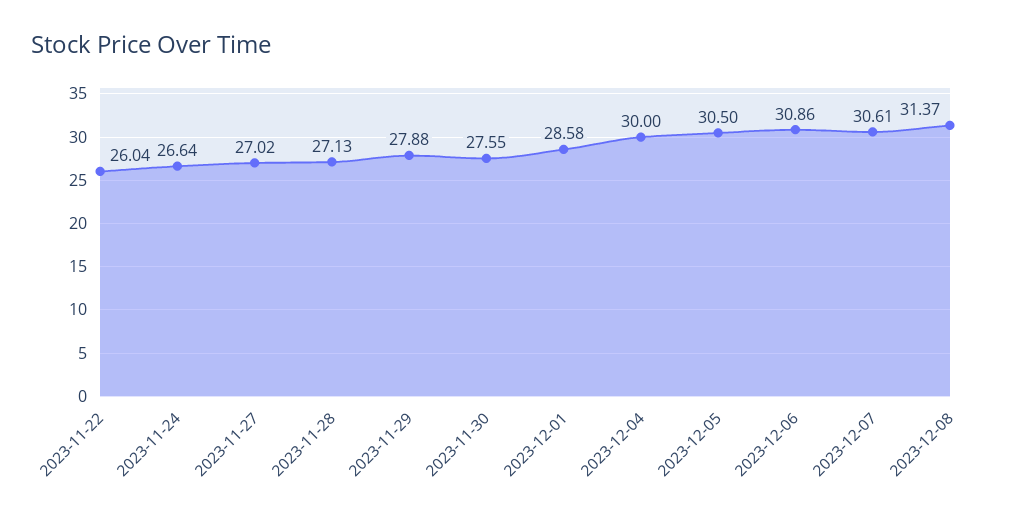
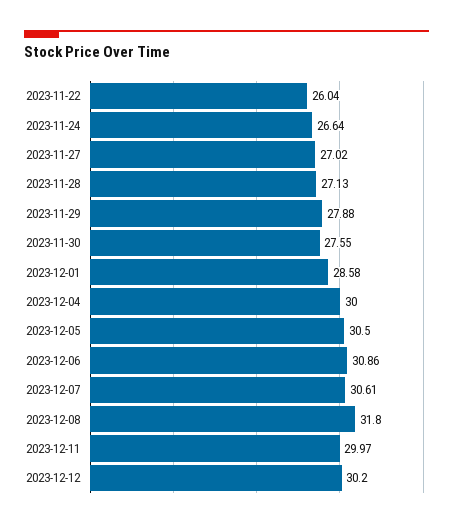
2023-12-08: 31.37 -> 31.8
2023-12-11: none -> 29.97
2023-12-12: none -> 30.2

